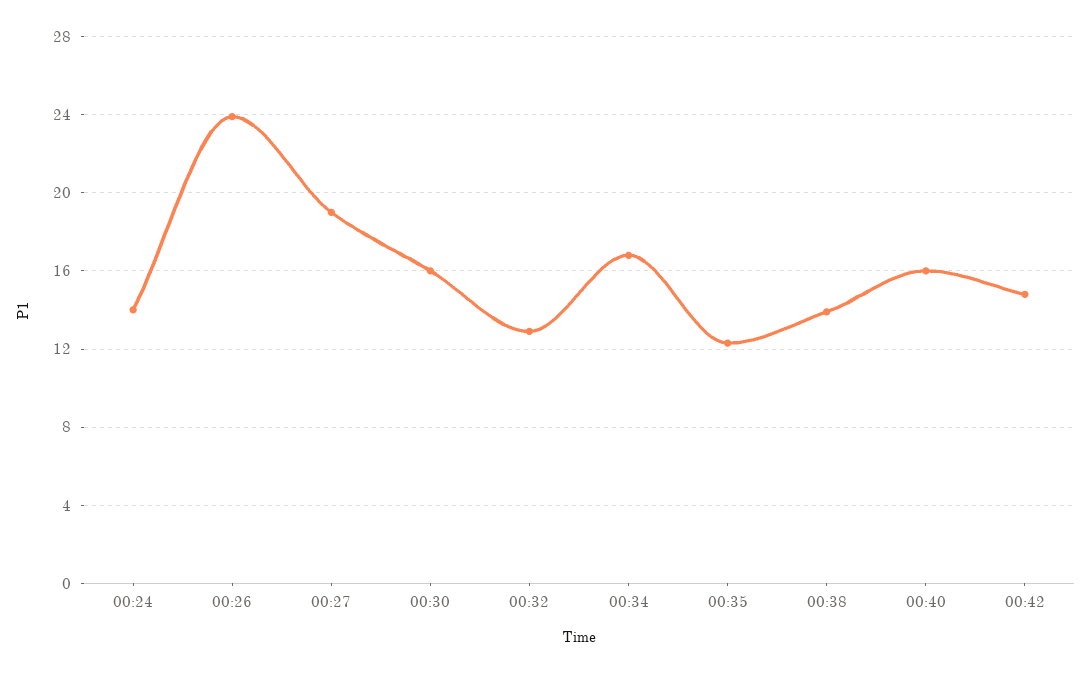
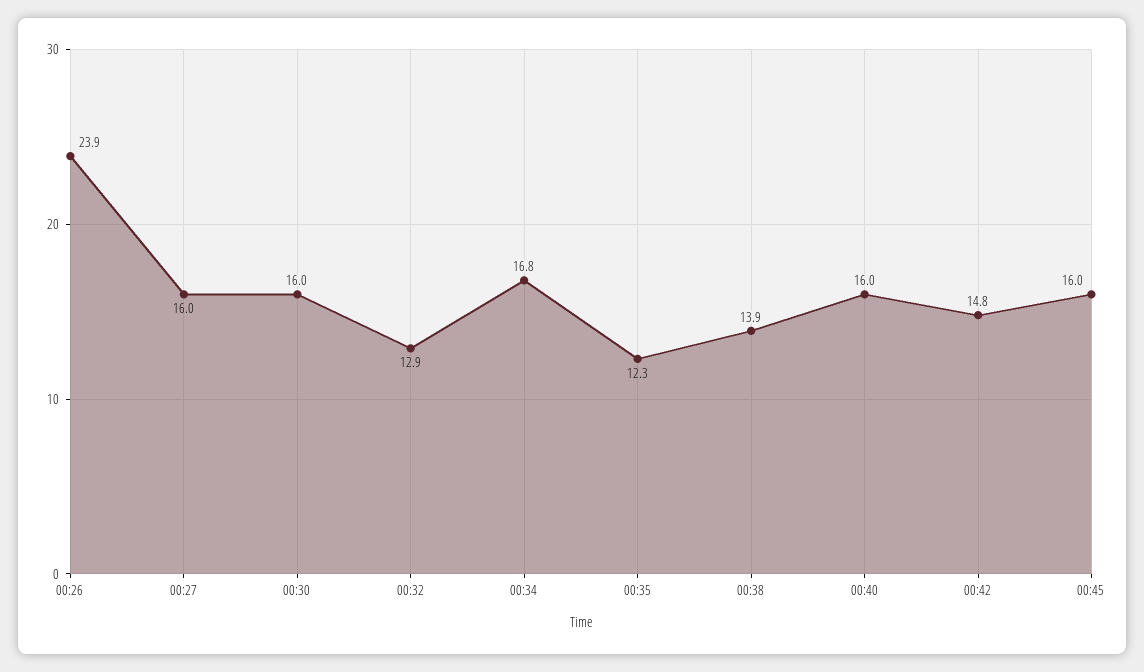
00:24: 14 -> none
00:27: 19 -> 16
00:45: none -> 16

